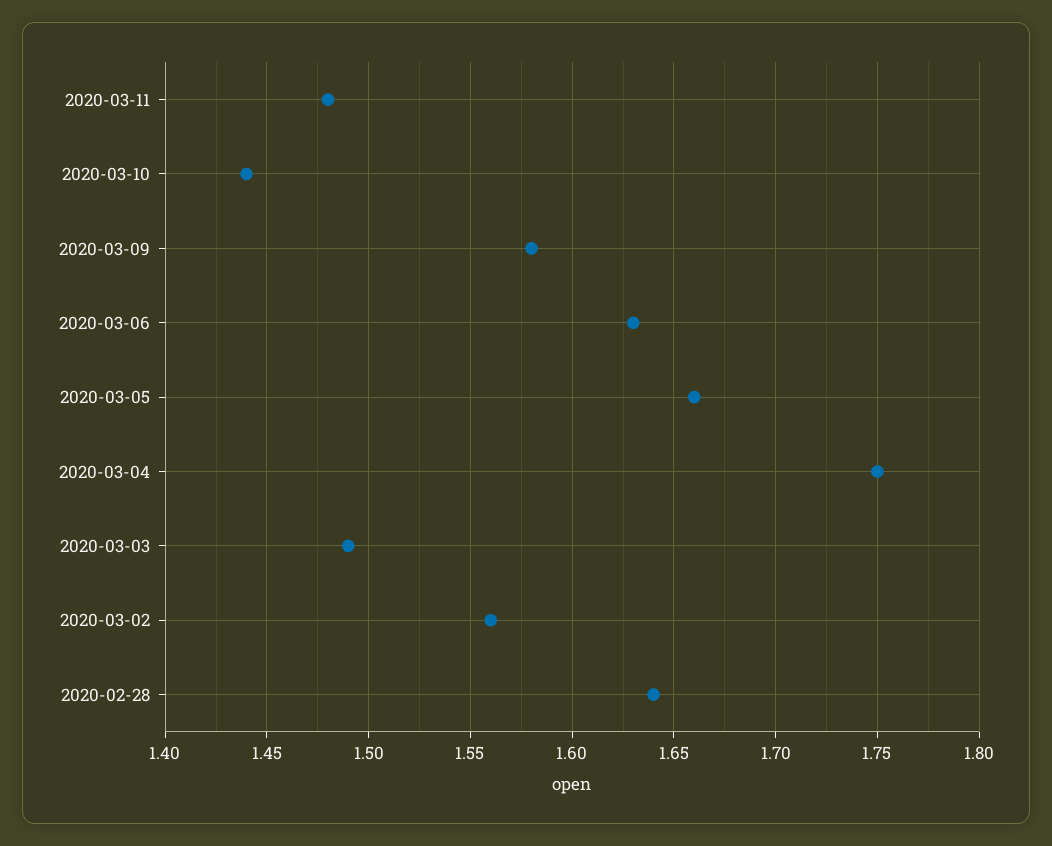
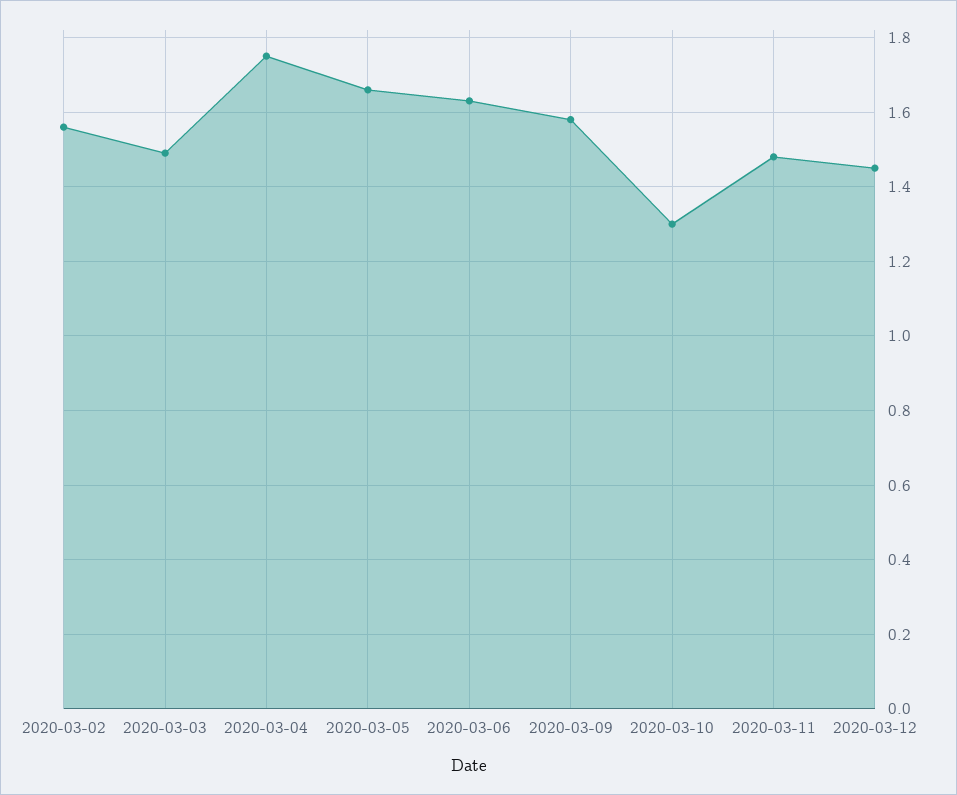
2020-03-10: 1.44 -> 1.3
2020-02-28: 1.64 -> none
2020-03-12: none -> 1.45

